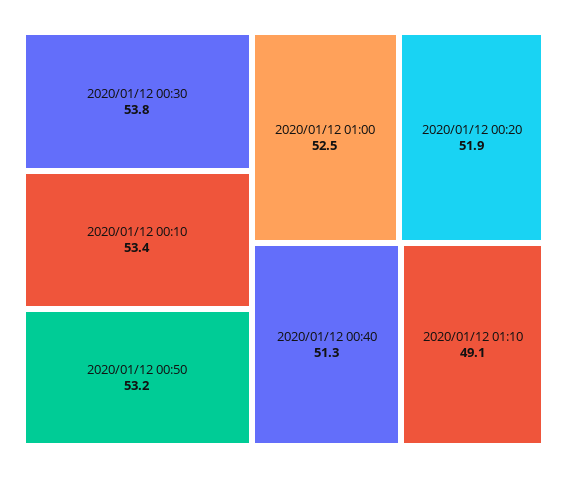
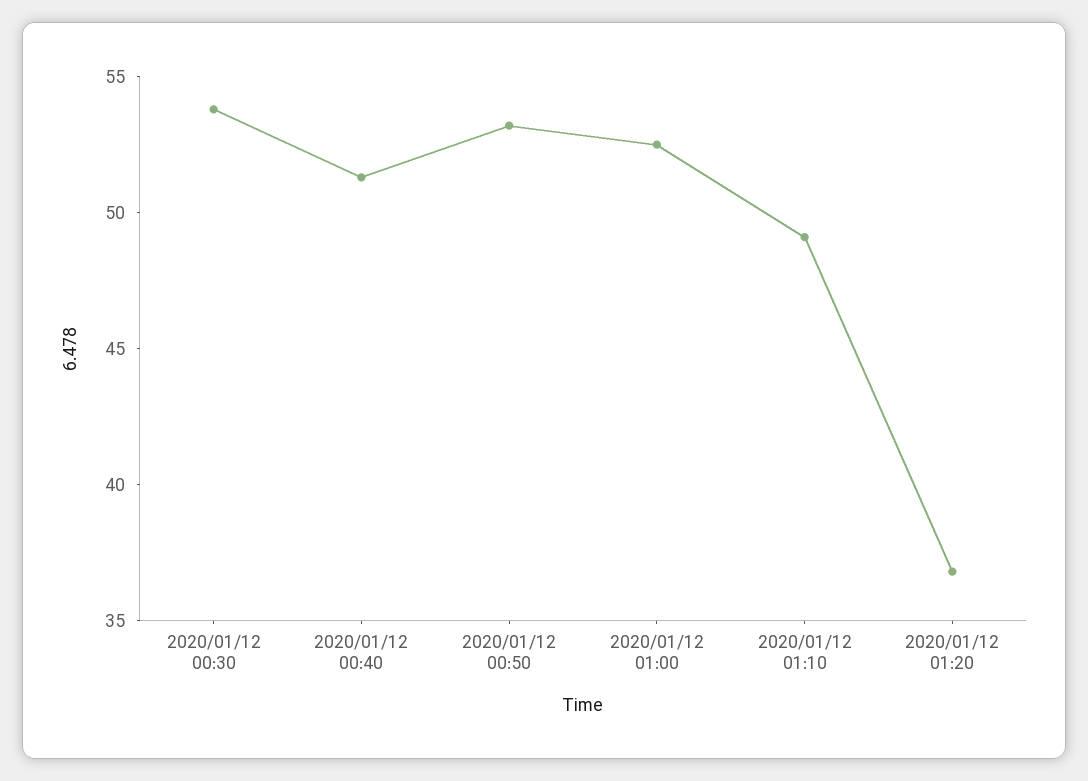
2020/01/12 00:10: 53.4 -> none
2020/01/12 00:20: 51.9 -> none
2020/01/12 01:20: none -> 37

